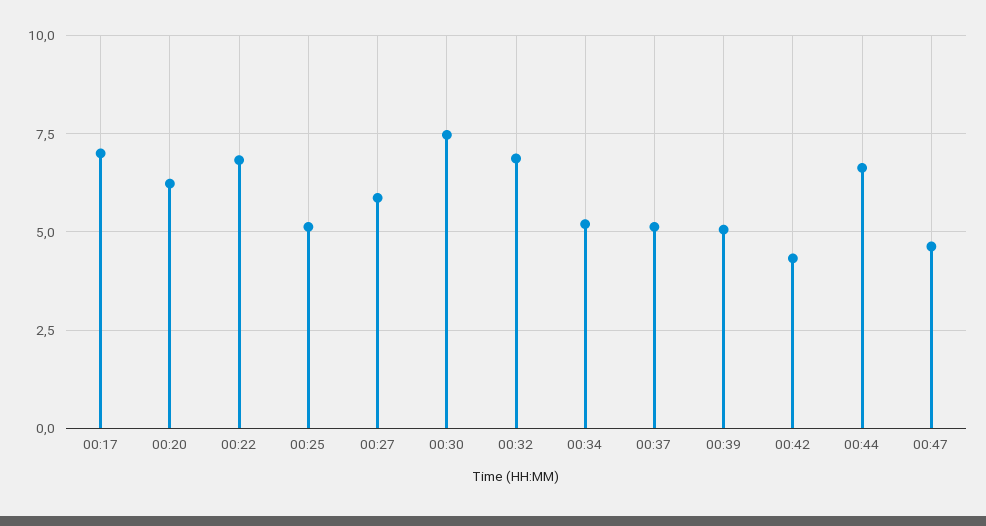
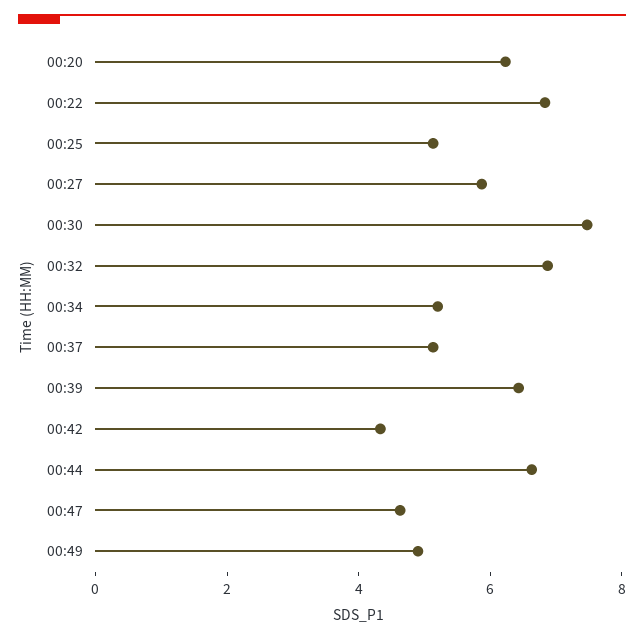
00:17: 7 -> none
00:39: 5 -> 6.5
00:49: none -> 5

